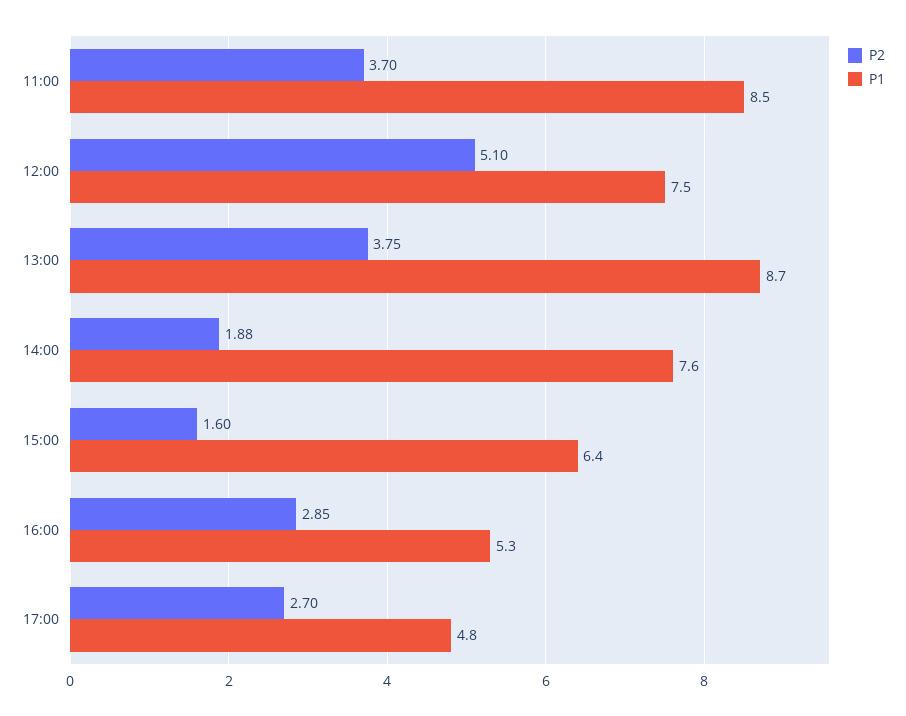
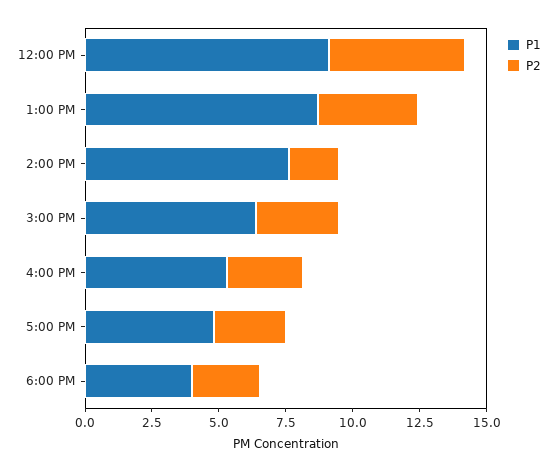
P2, 11:00: 3.7 -> none
P1, 11:00: 8.5 -> none
P1, 12:00: 7.5 -> 9
P2, 15:00: 1.6 -> 3
P1, 6:00 PM: none -> 4
P2, 6:00 PM: none -> 2.5

